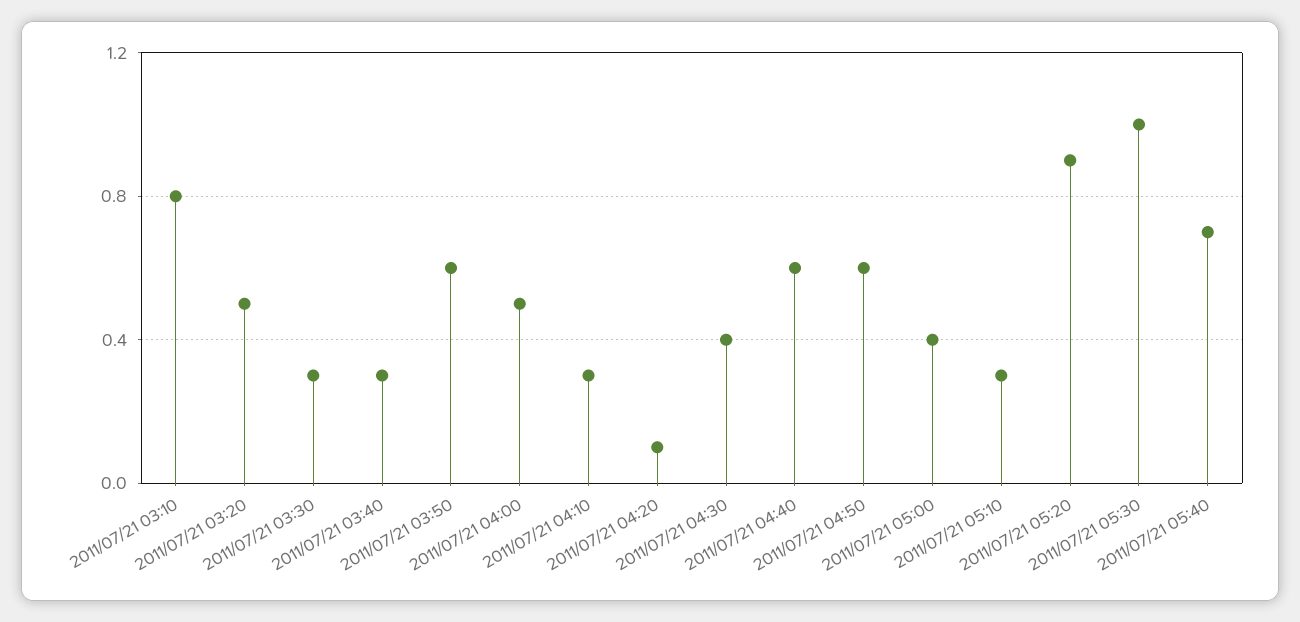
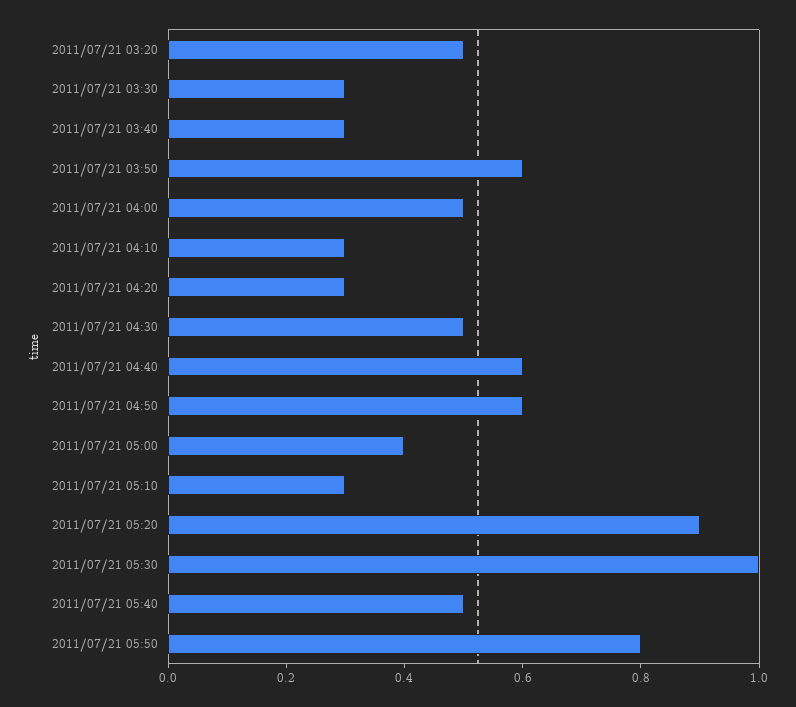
2011/07/21 03:10: 0.8 -> none
2011/07/21 04:20: 0.1 -> 0.3
2011/07/21 04:30: 0.4 -> 0.5
2011/07/21 05:40: 0.7 -> 0.5
2011/07/21 05:50: none -> 0.8

